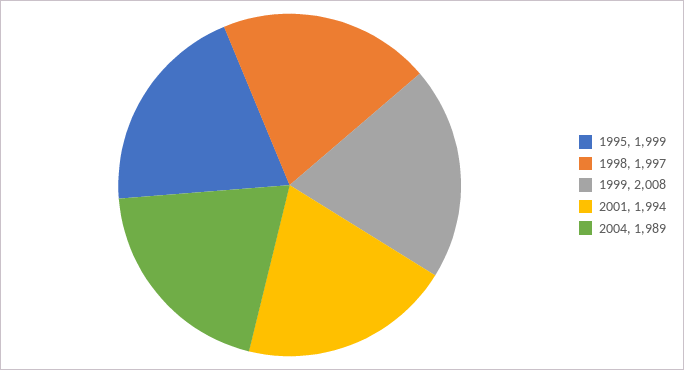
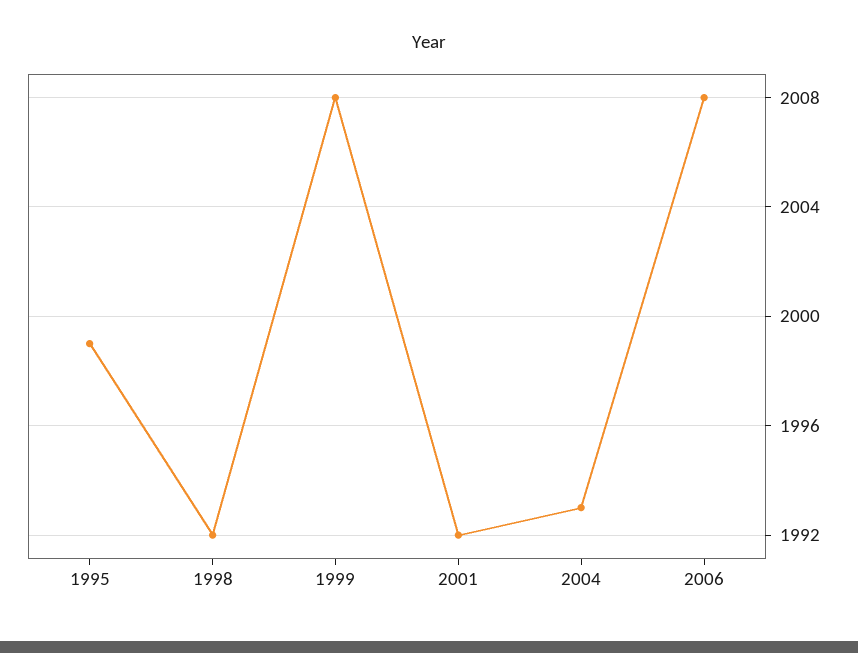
1998: 1997 -> 1992
2001: 1994 -> 1992
2004: 1989 -> 1993
2006: none -> 2008

